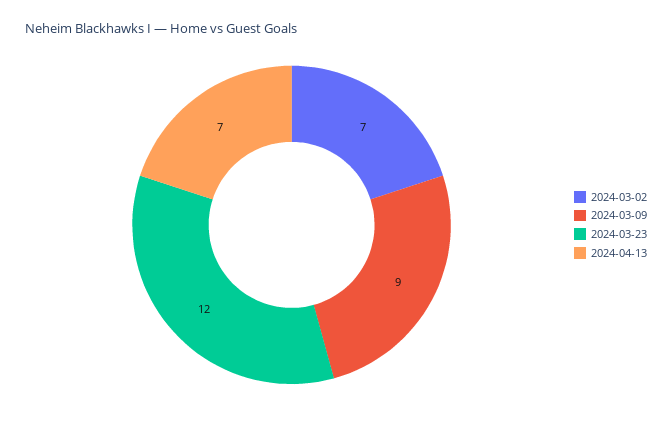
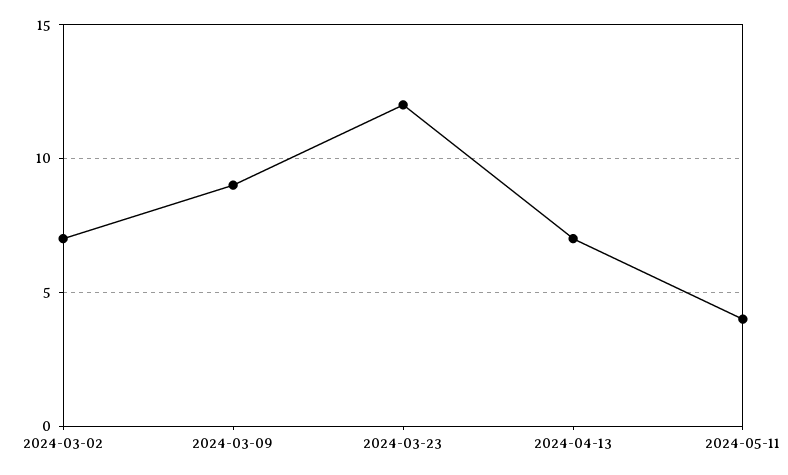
2024-05-11: none -> 4

